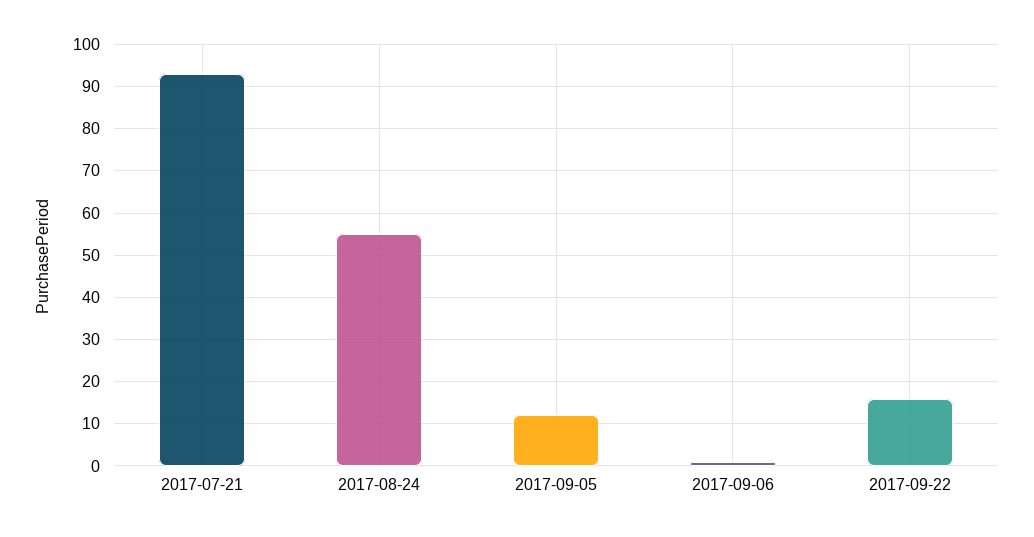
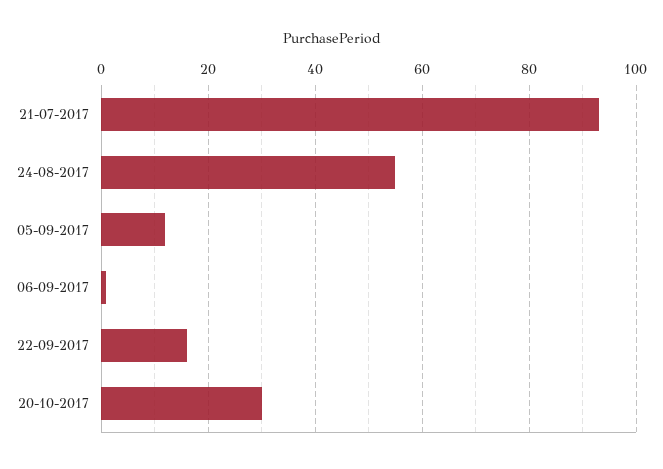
20-10-2017: none -> 30

